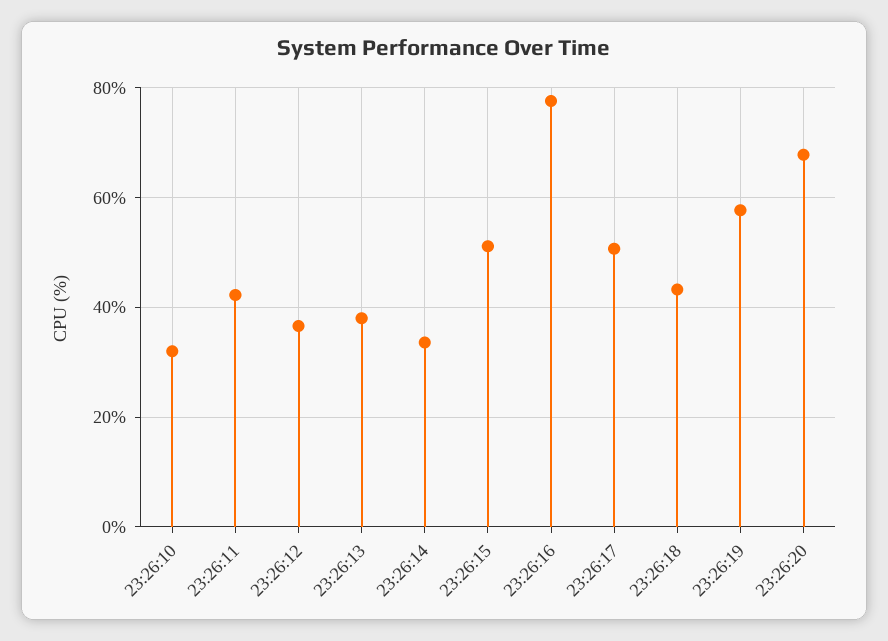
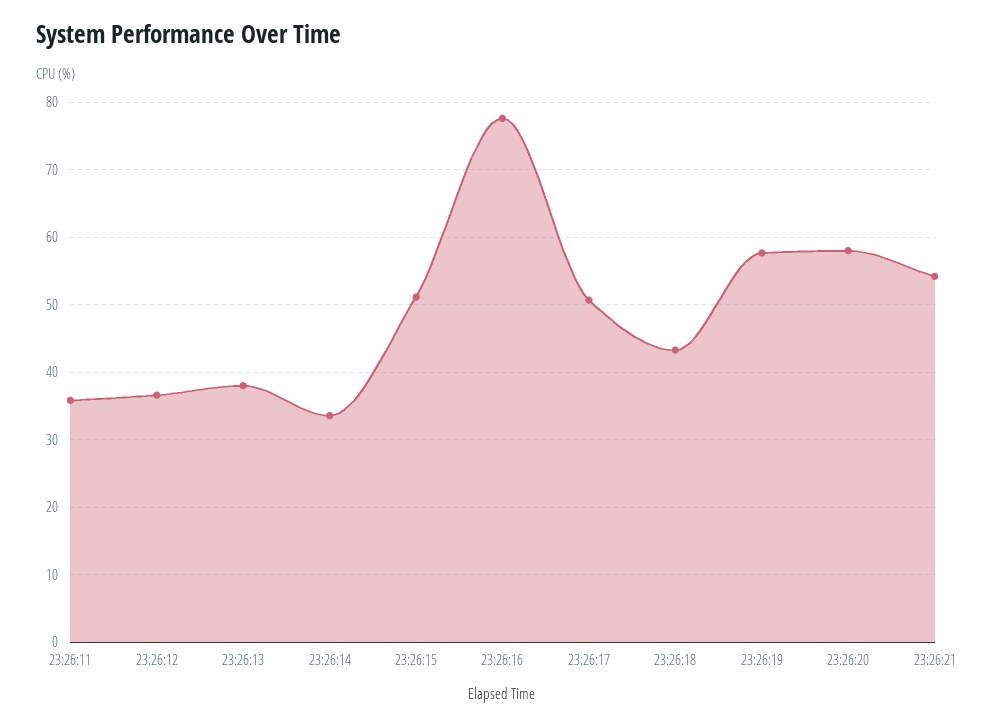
23:26:10: 32 -> none
23:26:11: 42 -> 36
23:26:20: 68 -> 58
23:26:21: none -> 54

